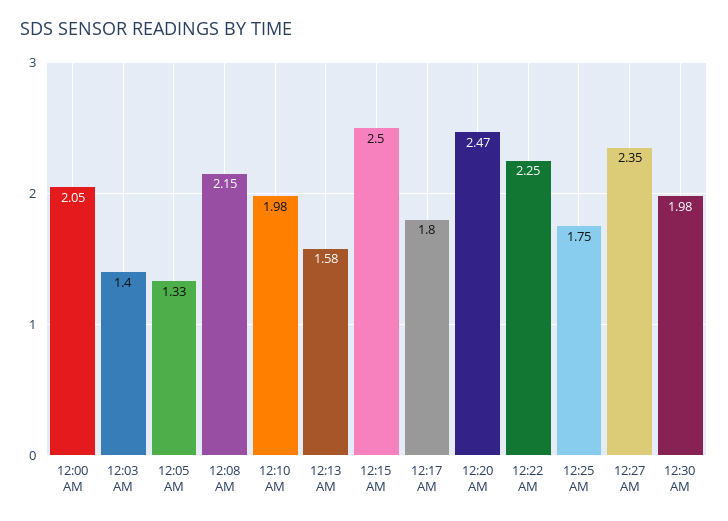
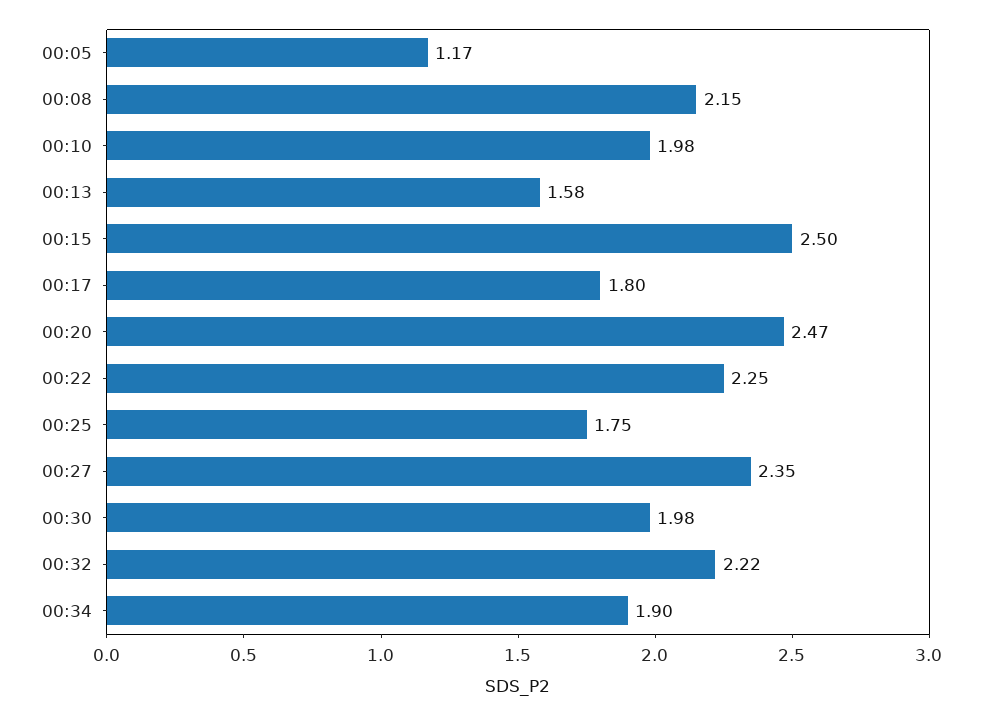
12:00 AM: 2.05 -> none
12:03 AM: 1.4 -> none
12:05 AM: 1.33 -> 1.17
00:32: none -> 2.22
00:34: none -> 1.9

